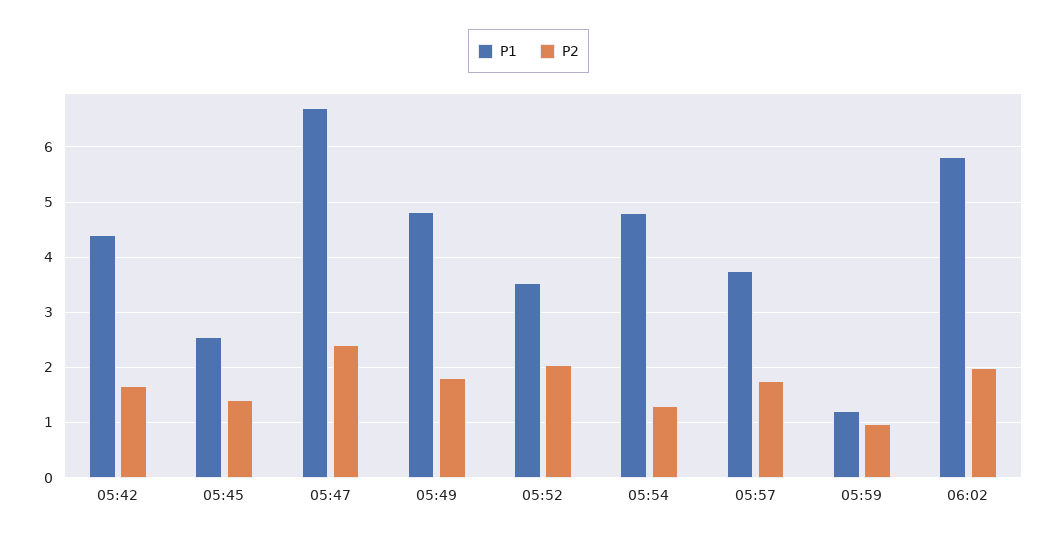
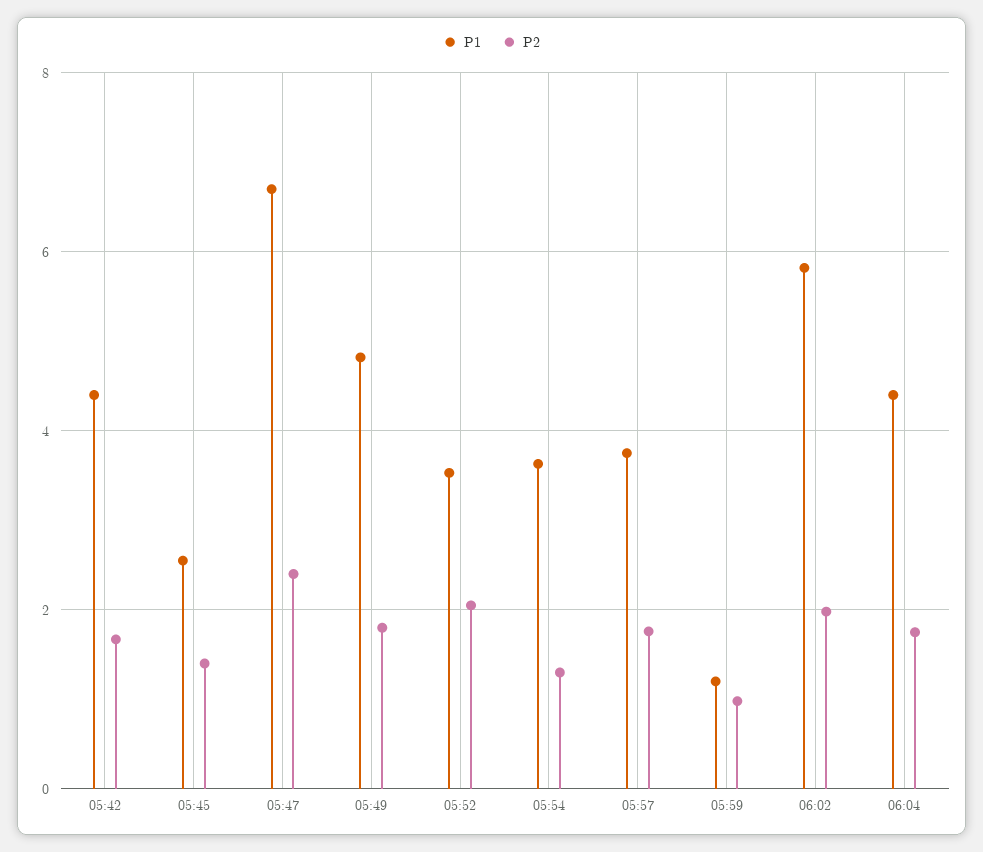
P1, 05:54: 4.8 -> 3.6
P1, 06:04: none -> 4.4
P2, 06:04: none -> 1.8

